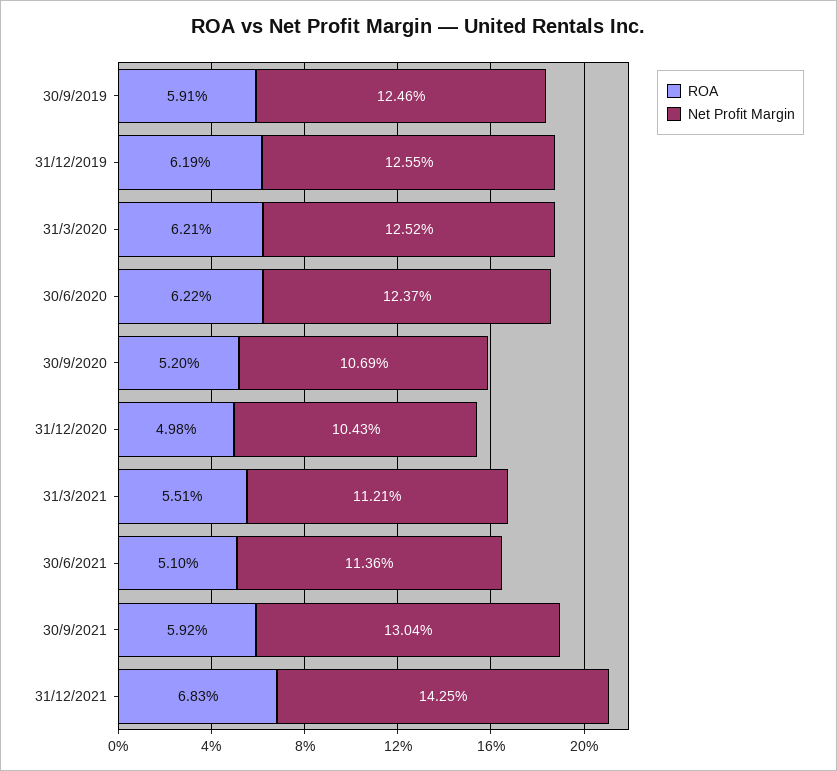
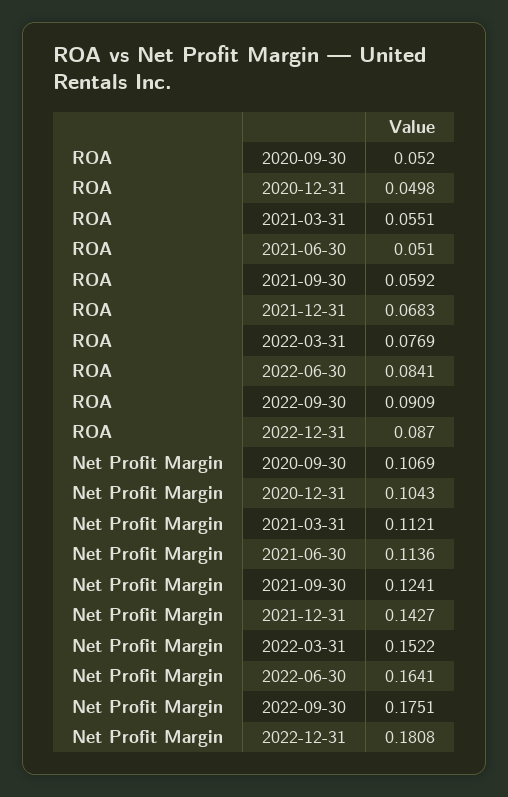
ROA, 30/9/2019: 0.0591 -> none
Net Profit Margin, 30/9/2019: 0.1246 -> none
ROA, 31/12/2019: 0.0619 -> none
Net Profit Margin, 31/12/2019: 0.1255 -> none
ROA, 31/3/2020: 0.0621 -> none
Net Profit Margin, 31/3/2020: 0.1252 -> none
ROA, 30/6/2020: 0.0622 -> none
Net Profit Margin, 30/6/2020: 0.1237 -> none
Net Profit Margin, 30/9/2021: 0.1304 -> 0.1241
Net Profit Margin, 31/12/2021: 0.1425 -> 0.1427
ROA, 2022-03-31: none -> 0.0769
ROA, 2022-06-30: none -> 0.0841
ROA, 2022-09-30: none -> 0.0909
ROA, 2022-12-31: none -> 0.087
Net Profit Margin, 2022-03-31: none -> 0.1522
Net Profit Margin, 2022-06-30: none -> 0.1641
Net Profit Margin, 2022-09-30: none -> 0.1751
Net Profit Margin, 2022-12-31: none -> 0.1808

